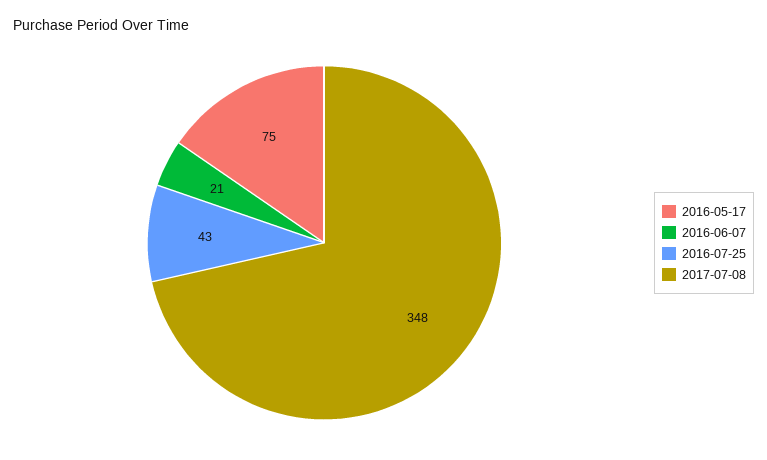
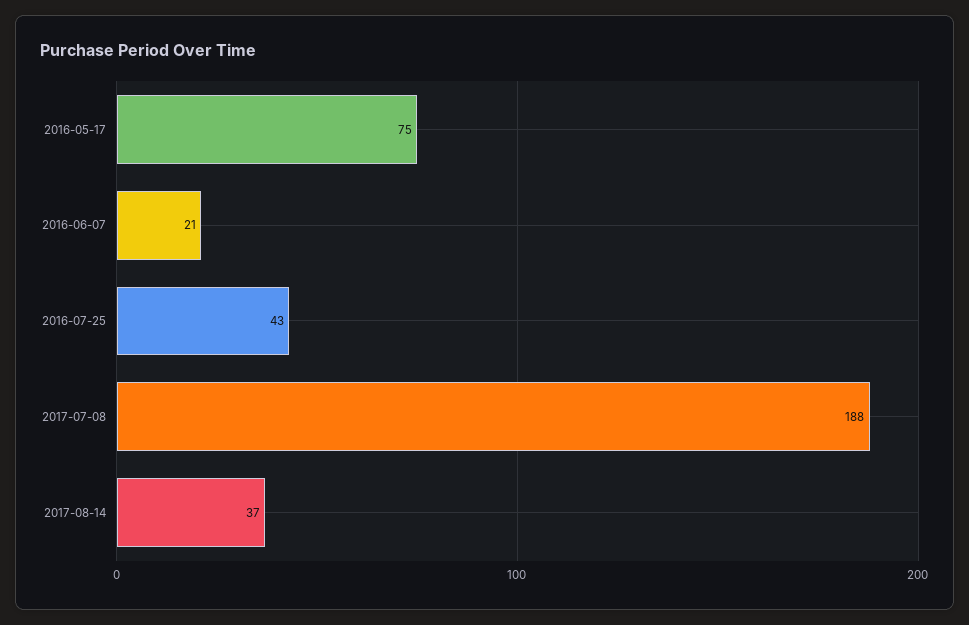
2017-07-08: 348 -> 188
2017-08-14: none -> 37

